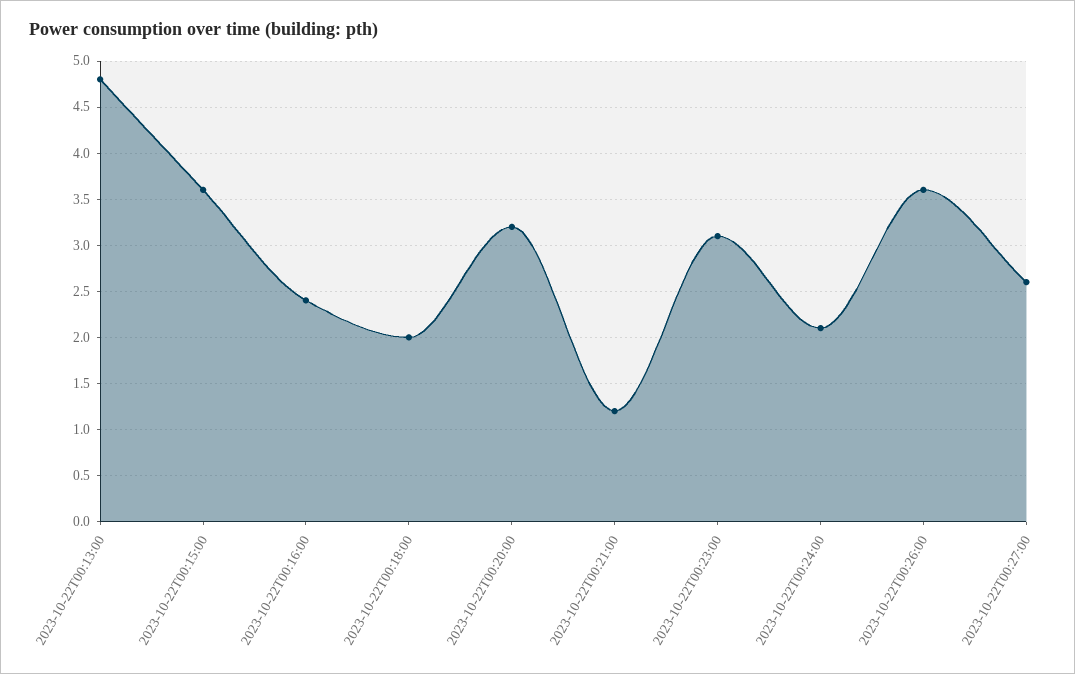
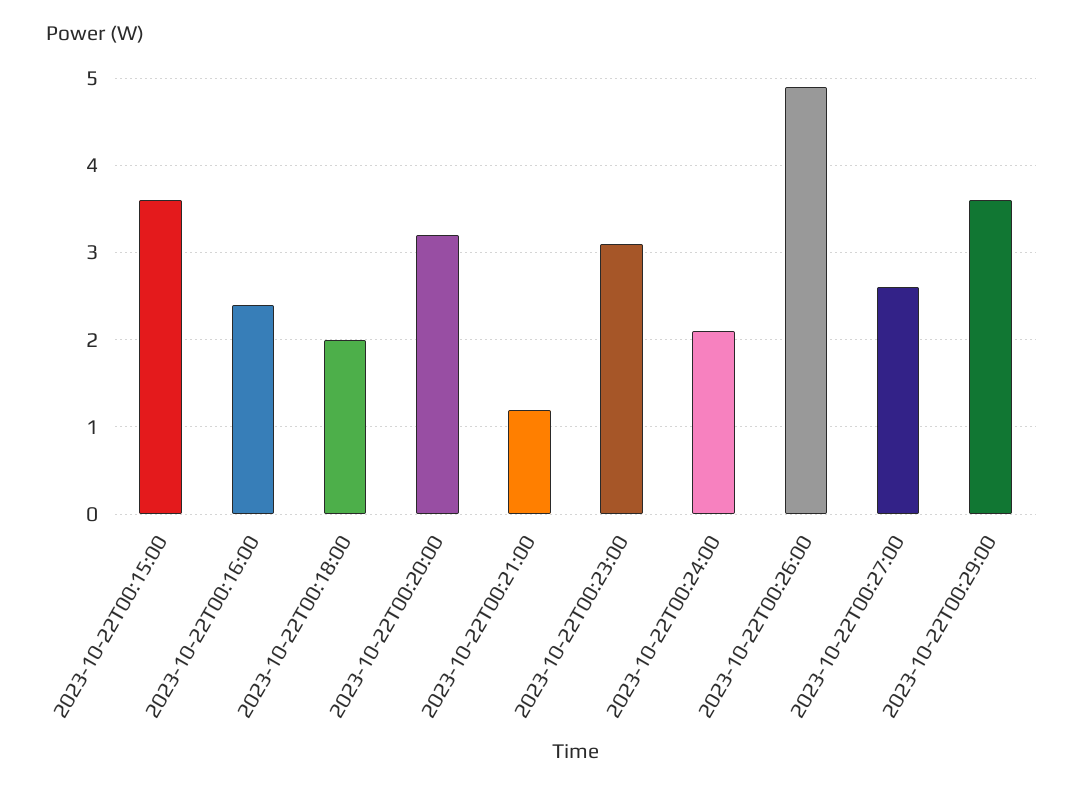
2023-10-22T00:13:00: 4.8 -> none
2023-10-22T00:26:00: 3.6 -> 4.9
2023-10-22T00:29:00: none -> 3.6

